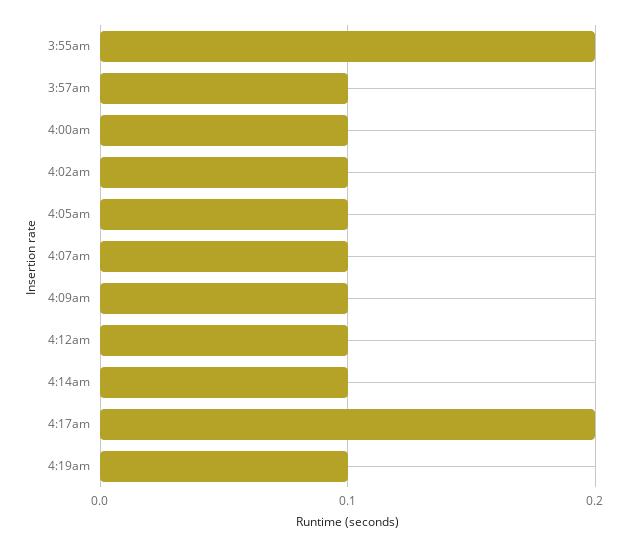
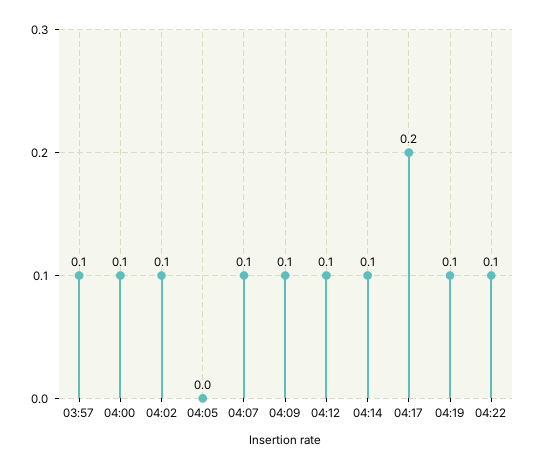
3:55am: 0.2 -> none
4:05am: 0.1 -> 0
04:22: none -> 0.1

